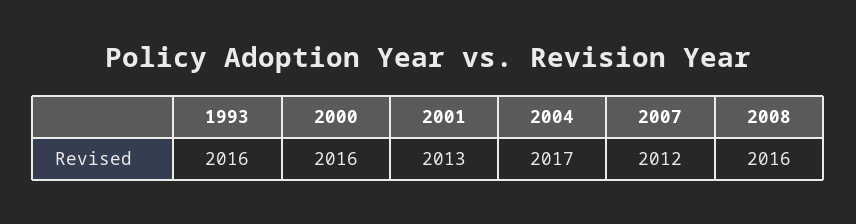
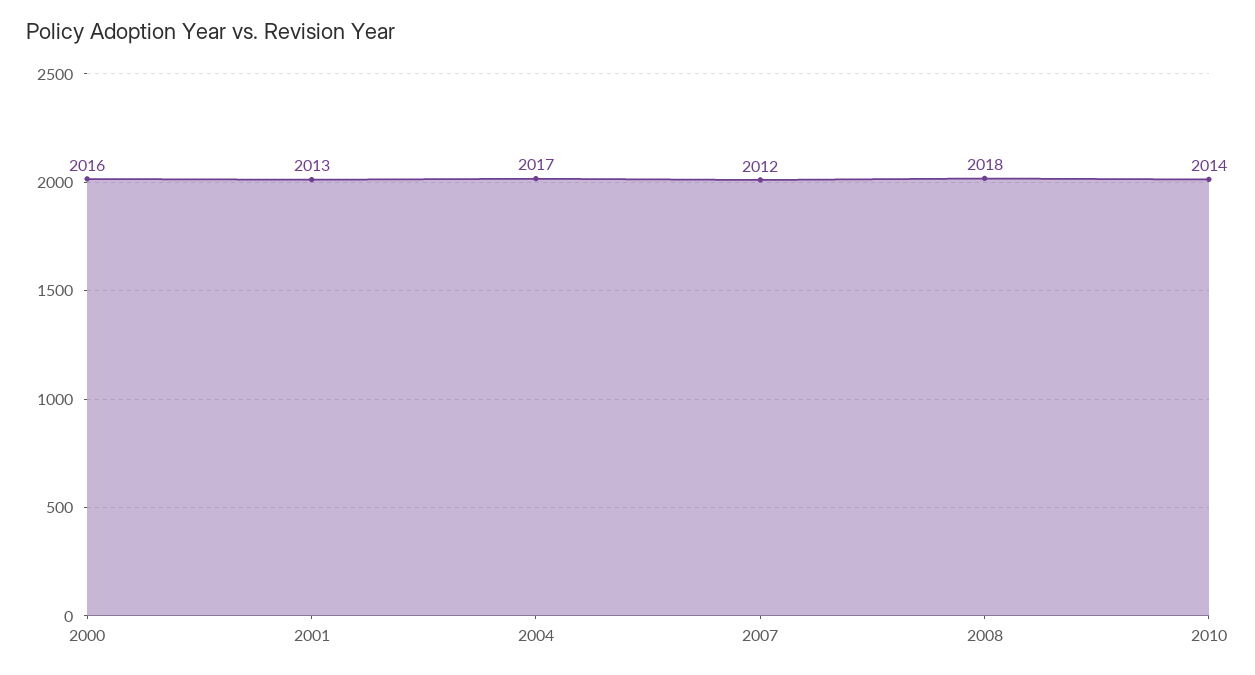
1993: 2016 -> none
2008: 2016 -> 2018
2010: none -> 2014

